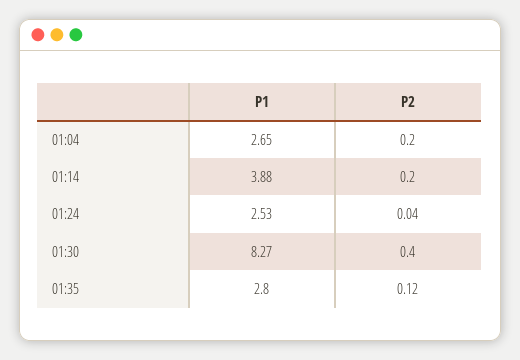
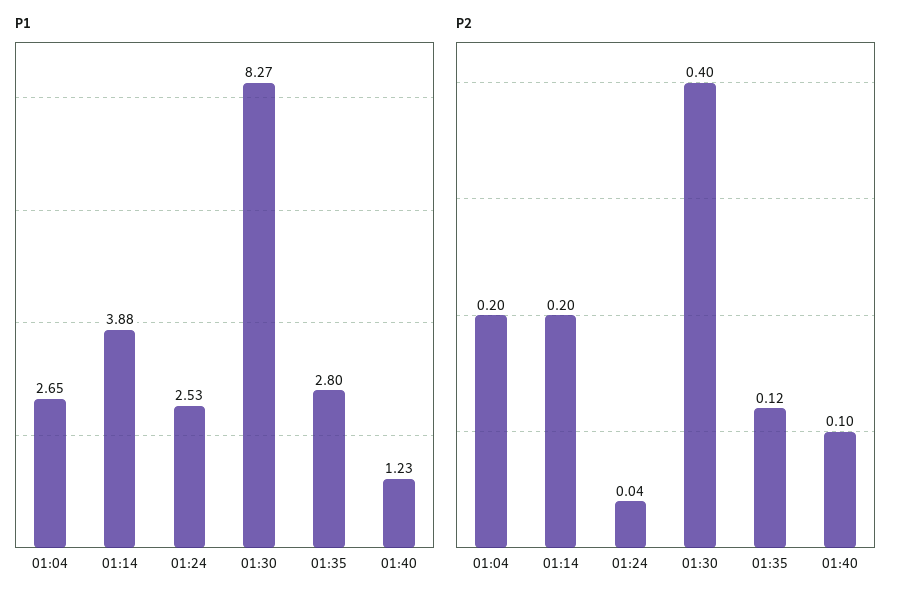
P1, 01:40: none -> 1.23
P2, 01:40: none -> 0.1

